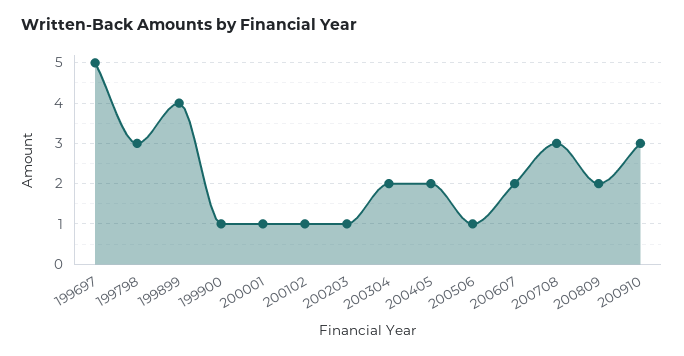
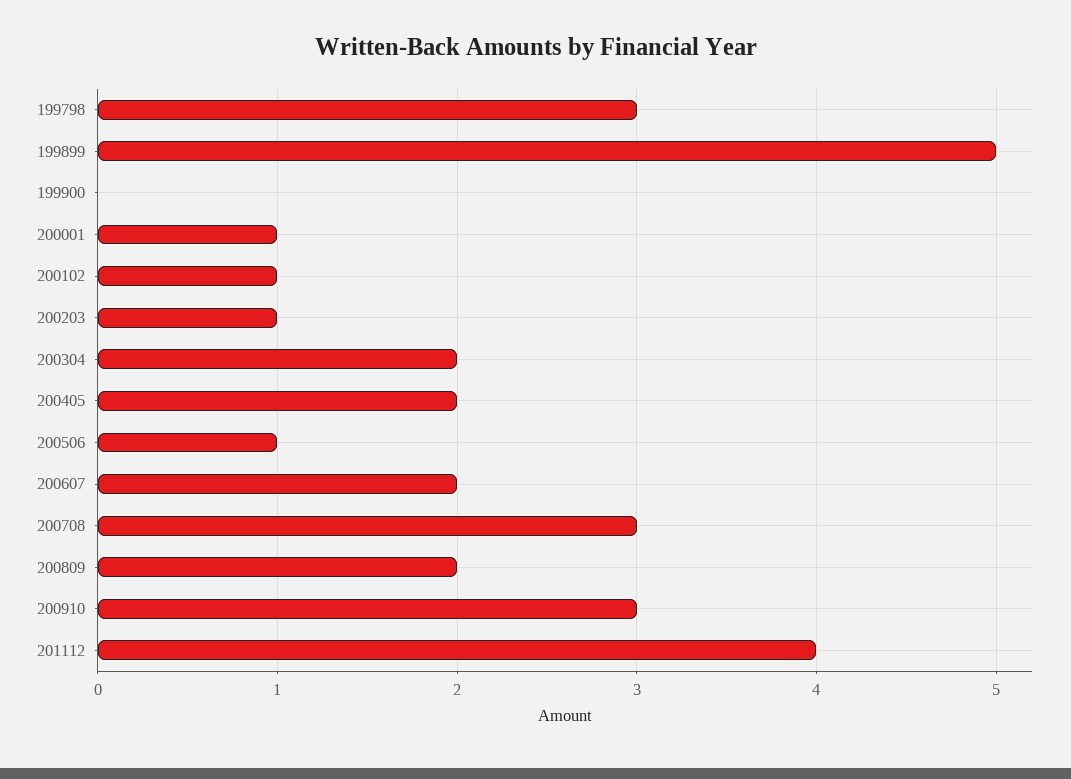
199697: 5 -> none
199899: 4 -> 5
199900: 1 -> 0
201112: none -> 4

